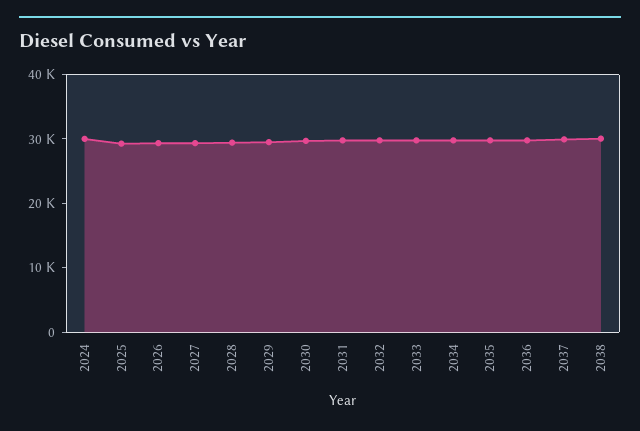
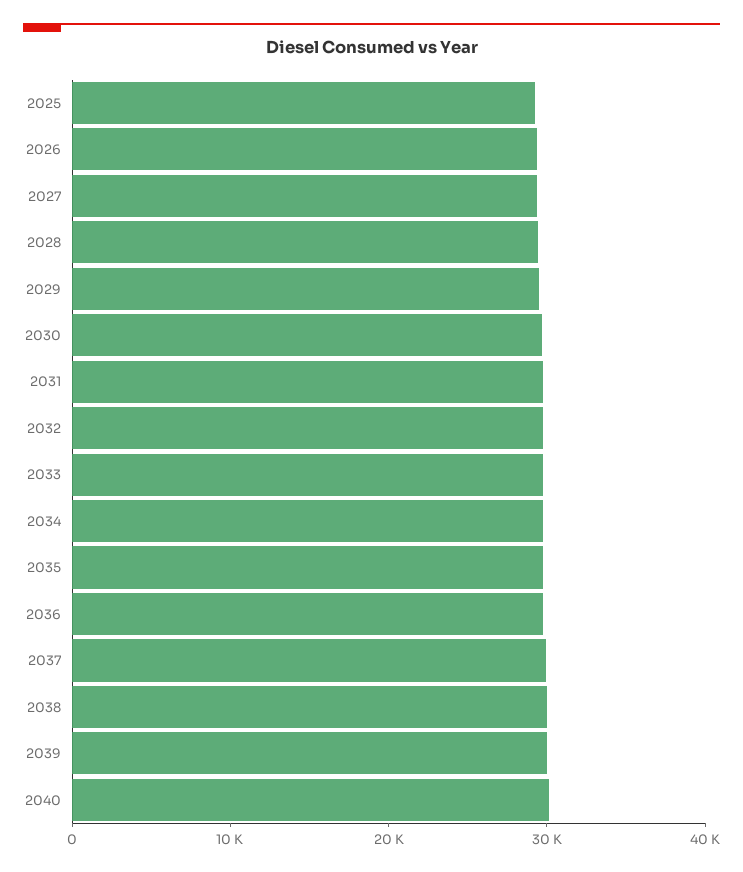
2024: 30000 -> none
2039: none -> 30000
2040: none -> 30000

